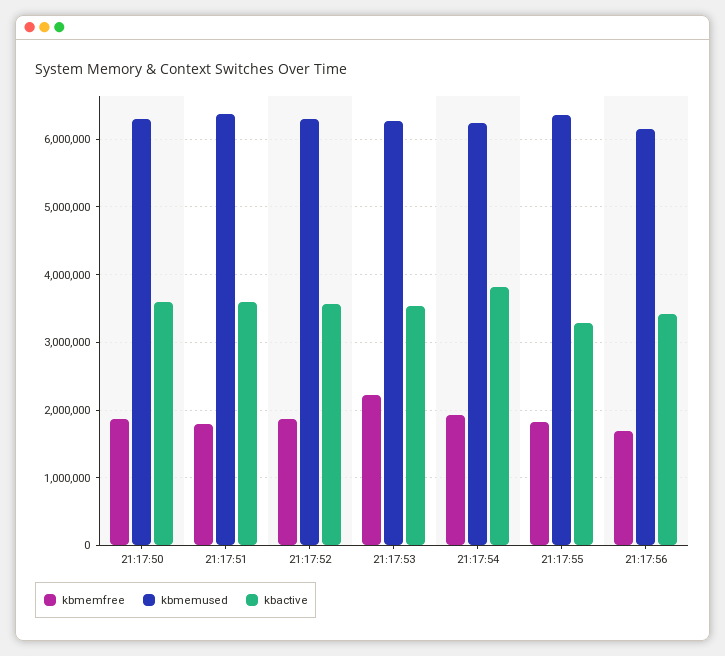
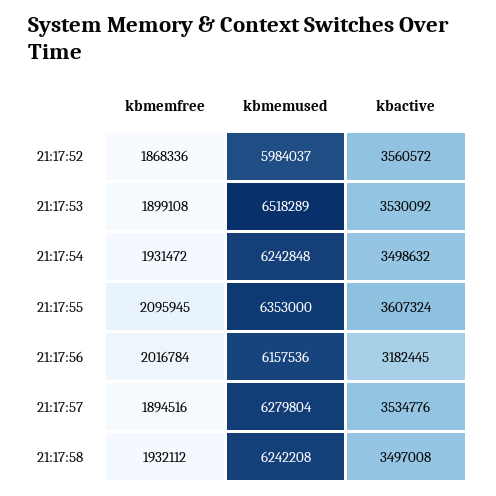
kbmemfree, 21:17:50: 1900000 -> none
kbmemused, 21:17:50: 6300000 -> none
kbactive, 21:17:50: 3600000 -> none
kbmemfree, 21:17:51: 1800000 -> none
kbmemused, 21:17:51: 6400000 -> none
kbactive, 21:17:51: 3600000 -> none
kbmemused, 21:17:52: 6300000 -> 5984037
kbmemfree, 21:17:53: 2200000 -> 1899108
kbmemused, 21:17:53: 6300000 -> 6518289
kbactive, 21:17:54: 3800000 -> 3498632
kbmemfree, 21:17:55: 1800000 -> 2095945
kbactive, 21:17:55: 3300000 -> 3607324
kbmemfree, 21:17:56: 1700000 -> 2016784
kbactive, 21:17:56: 3400000 -> 3182445
kbmemfree, 21:17:57: none -> 1894516
kbmemused, 21:17:57: none -> 6279804
kbactive, 21:17:57: none -> 3534776
kbmemfree, 21:17:58: none -> 1932112
kbmemused, 21:17:58: none -> 6242208
kbactive, 21:17:58: none -> 3497008

